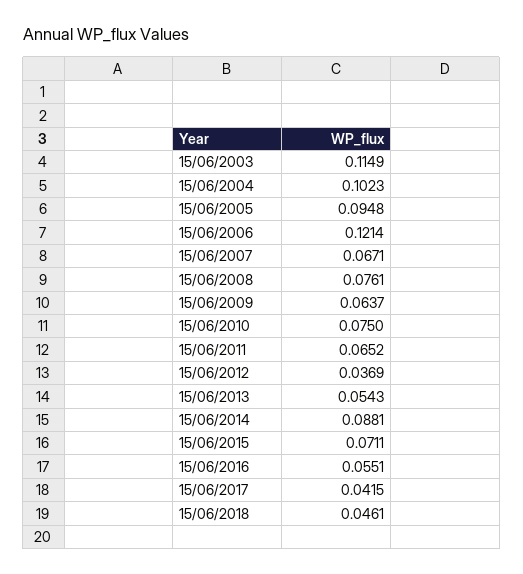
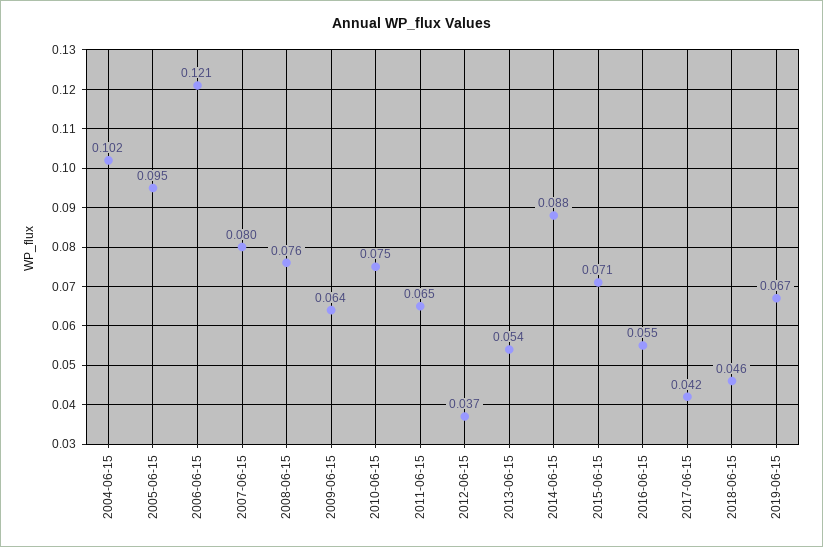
15/06/2003: 0.1149 -> none
15/06/2007: 0.0671 -> 0.08
2019-06-15: none -> 0.067

